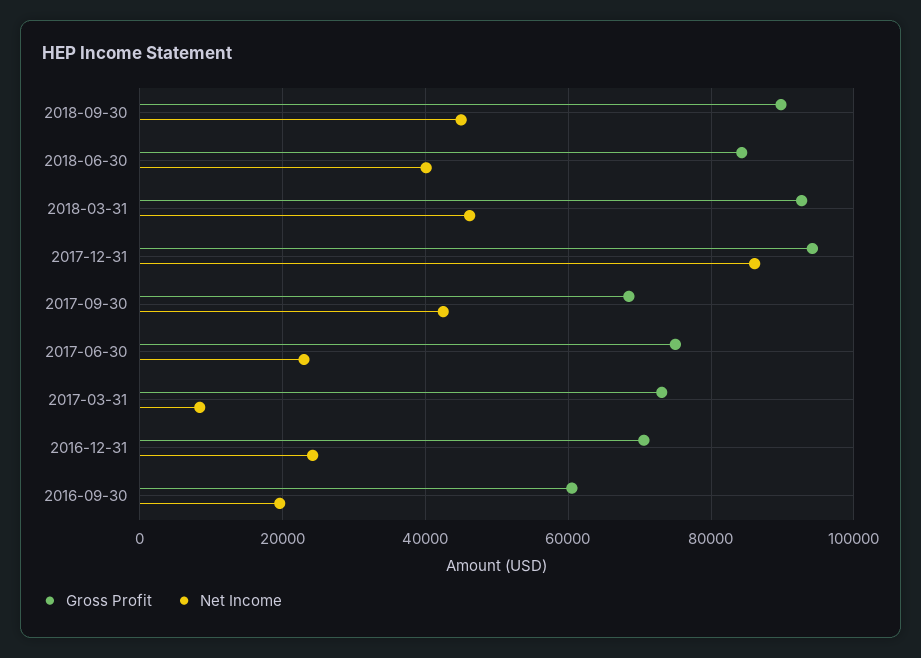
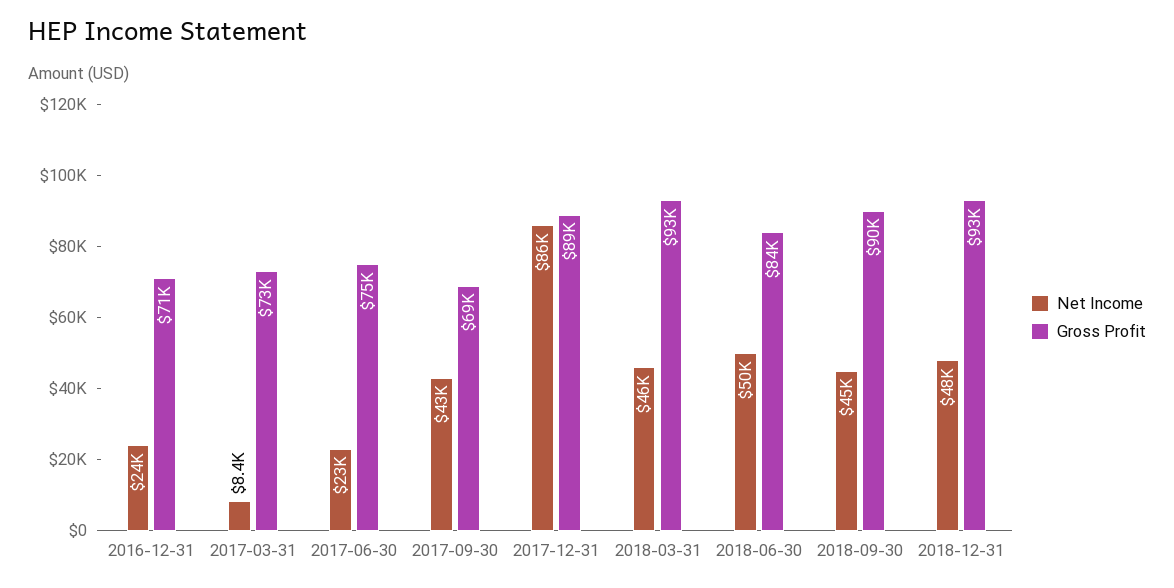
Net Income, 2018-06-30: 40000 -> 50000
Gross Profit, 2017-12-31: 94000 -> 89000
Gross Profit, 2016-09-30: 60000 -> none
Net Income, 2016-09-30: 20000 -> none
Net Income, 2018-12-31: none -> 48000
Gross Profit, 2018-12-31: none -> 93000

